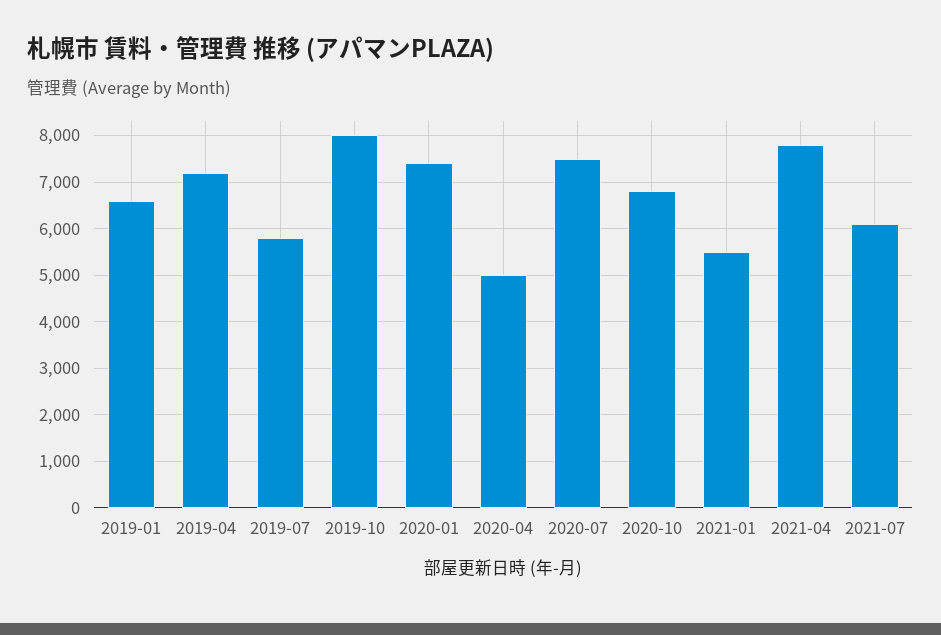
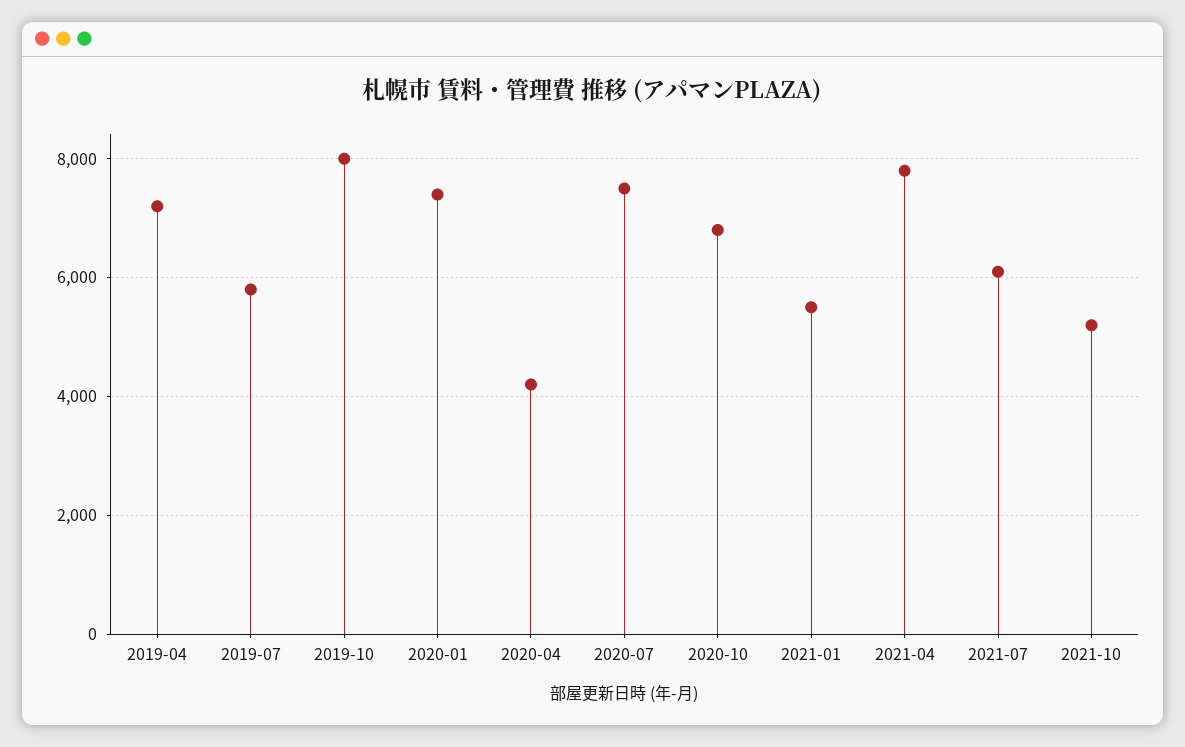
2019-01: 6600 -> none
2020-04: 5000 -> 4200
2021-10: none -> 5200

